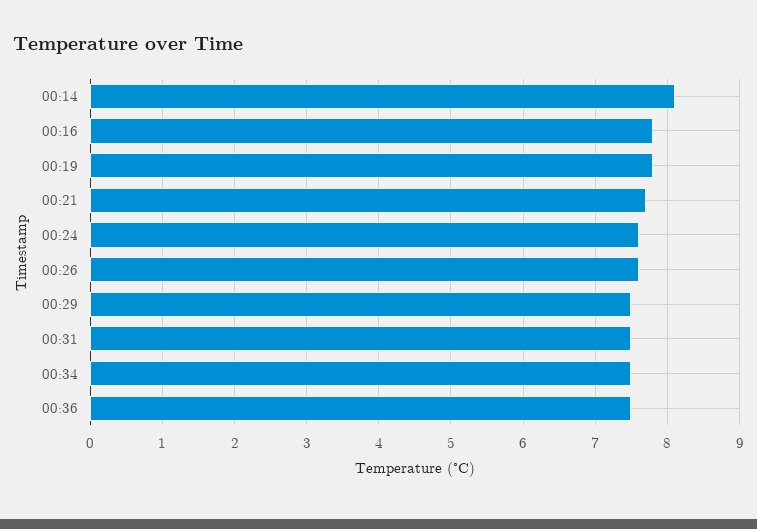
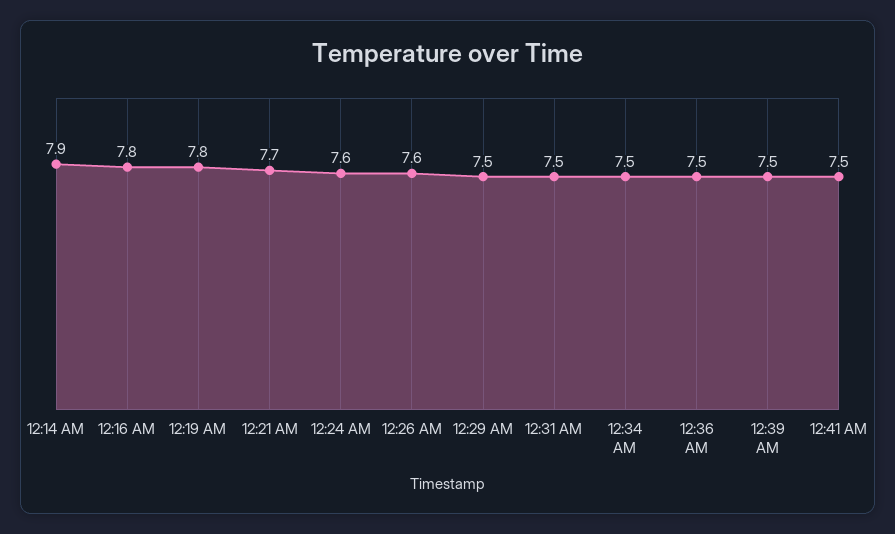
00:14: 8.1 -> 7.9
12:39 AM: none -> 7.5
12:41 AM: none -> 7.5

